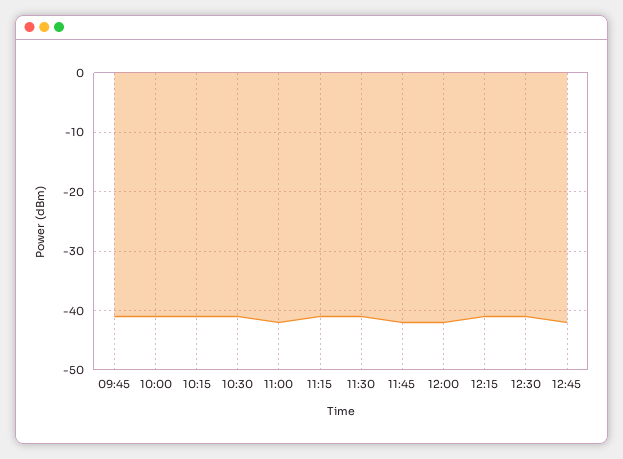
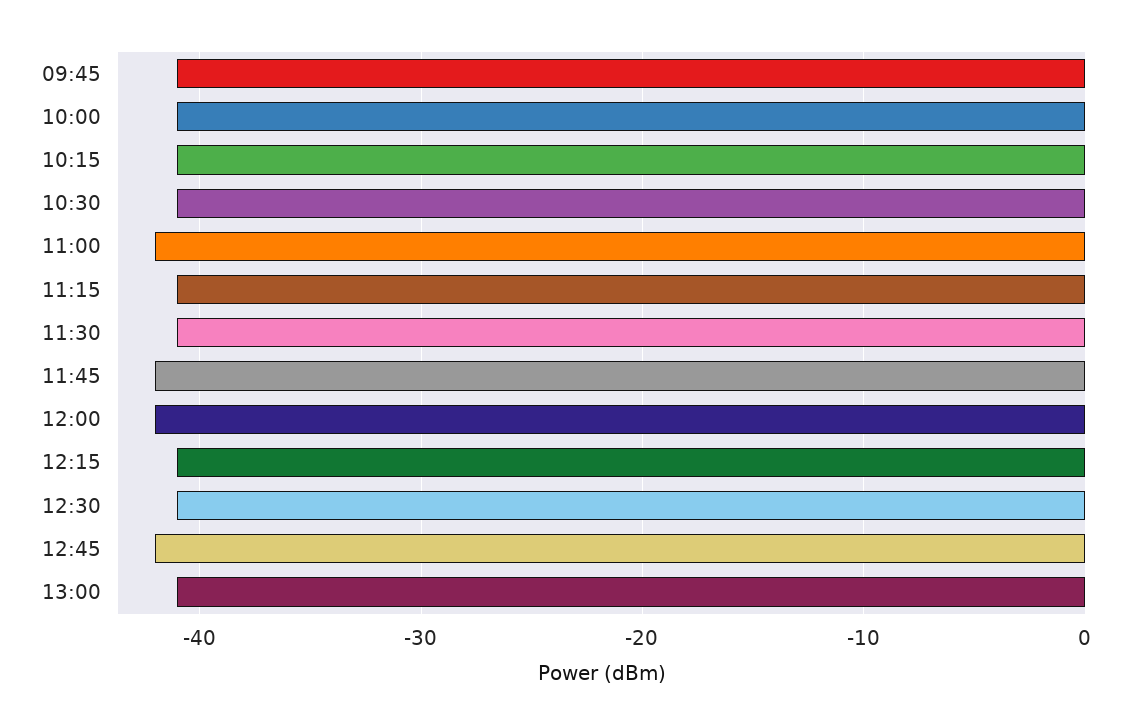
13:00: none -> -41

